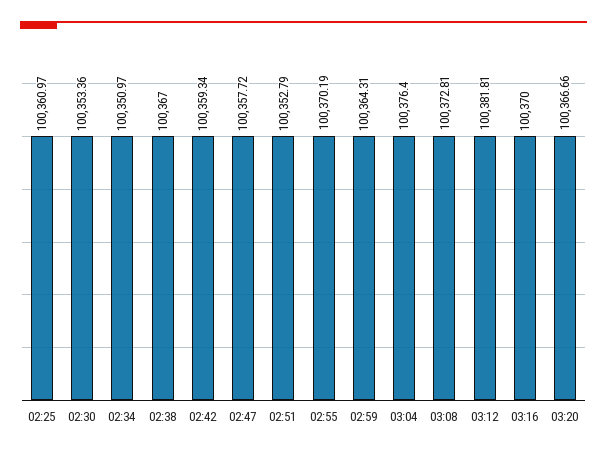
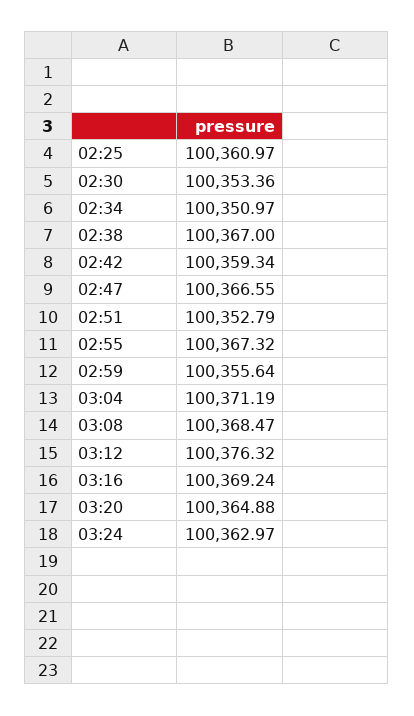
02:47: 100357.72 -> 100366.55
02:55: 100370.19 -> 100367.32
02:59: 100364.31 -> 100355.64
03:04: 100376.4 -> 100371.19
03:08: 100372.81 -> 100368.47
03:12: 100381.81 -> 100376.32
03:16: 100370 -> 100369.24
03:20: 100366.66 -> 100364.88
03:24: none -> 100362.97

